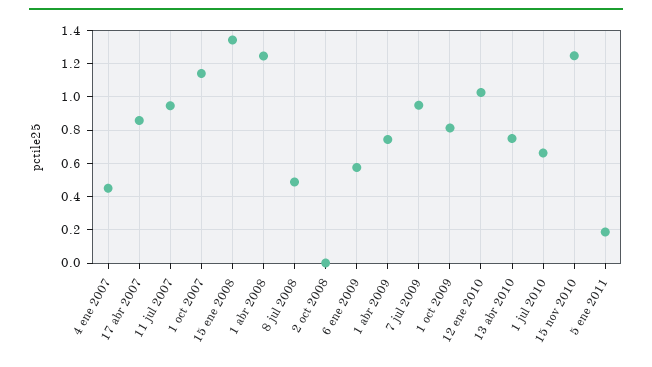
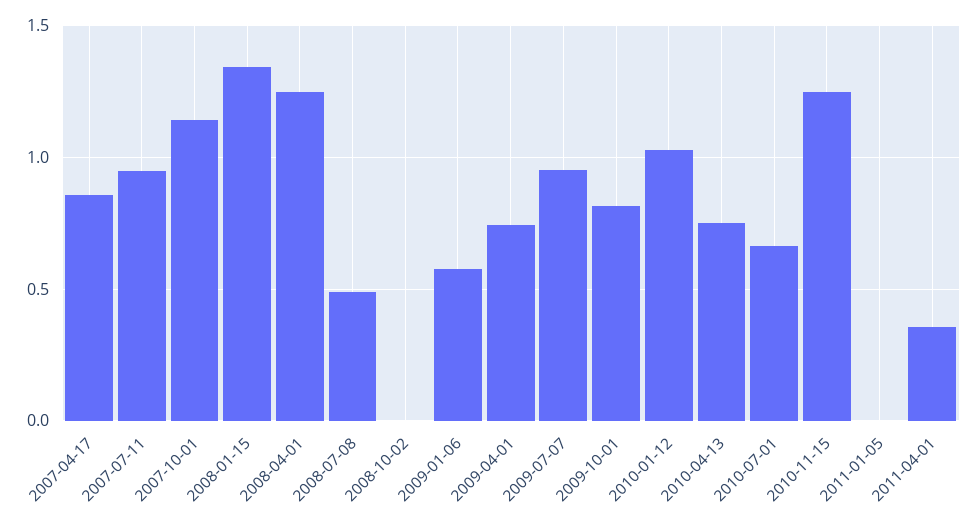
4 ene 2007: 0.45 -> none
5 ene 2011: 0.2 -> 0
2011-04-01: none -> 0.35

